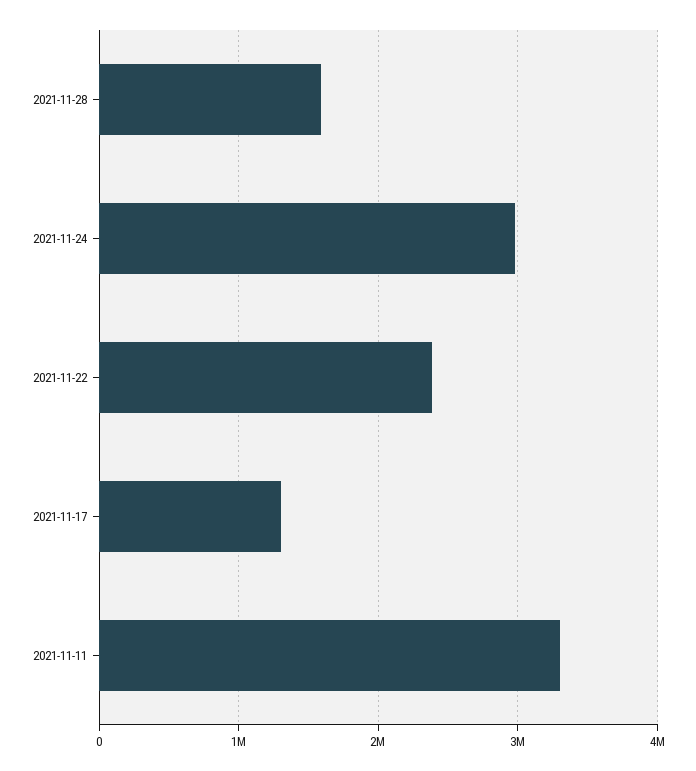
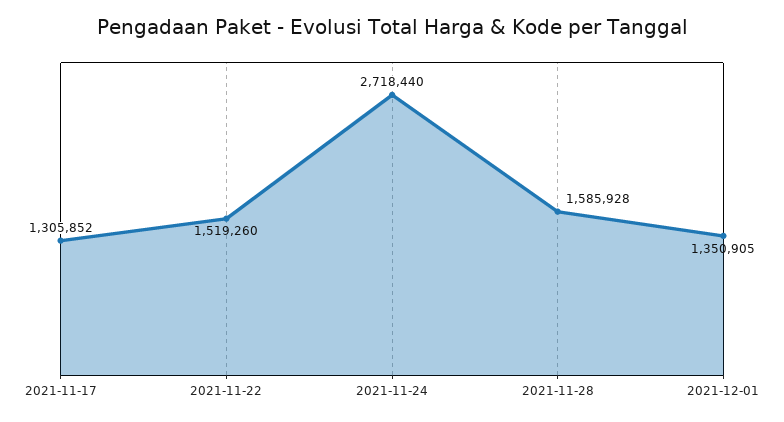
2021-11-24: 3000000 -> 2718440
2021-11-22: 2400000 -> 1519260
2021-11-11: 3300000 -> none
2021-12-01: none -> 1350905

